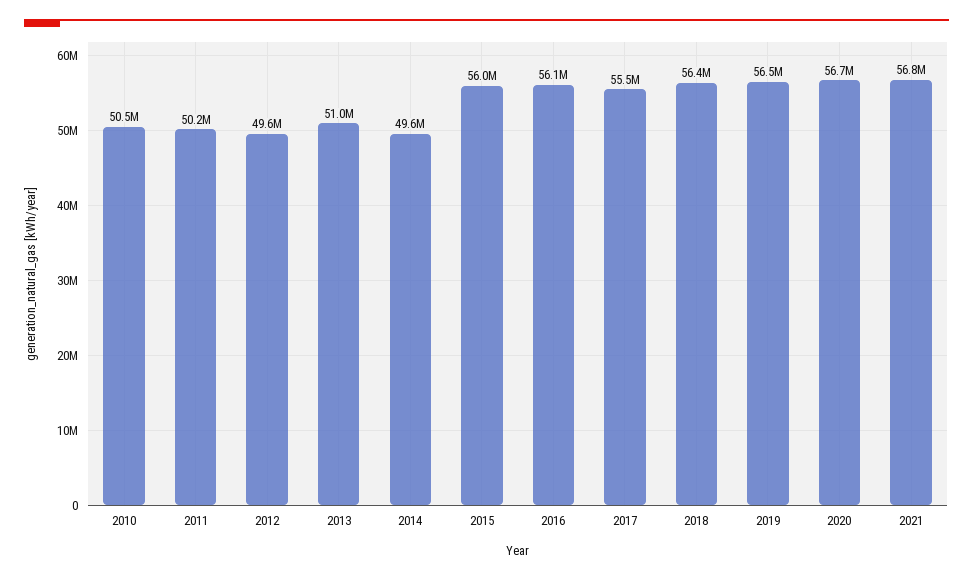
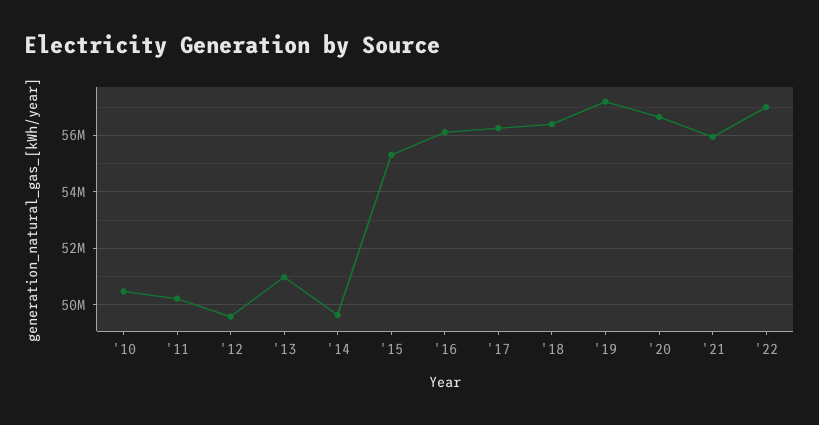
2015: 56000000 -> 55250000
2017: 55500000 -> 56250000
2019: 56500000 -> 57250000
2021: 56800000 -> 56000000
'22: none -> 57000000

